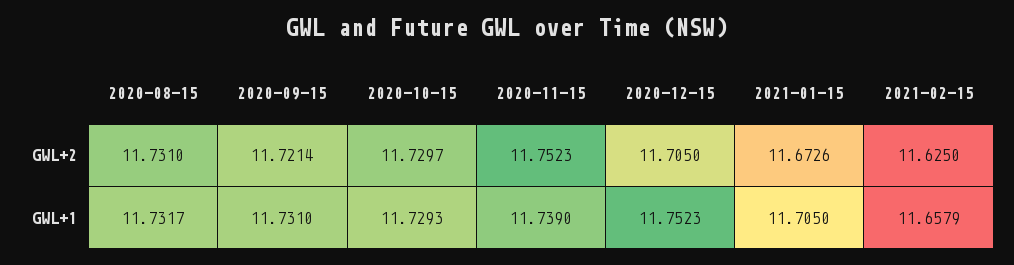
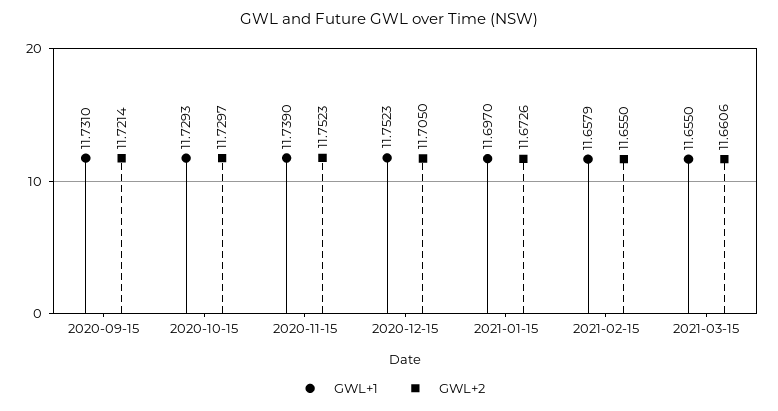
GWL+2, 2020-08-15: 11.731 -> none
GWL+2, 2021-02-15: 11.625 -> 11.655
GWL+1, 2020-08-15: 11.7317 -> none
GWL+1, 2021-01-15: 11.705 -> 11.697
GWL+1, 2021-03-15: none -> 11.655
GWL+2, 2021-03-15: none -> 11.6606

